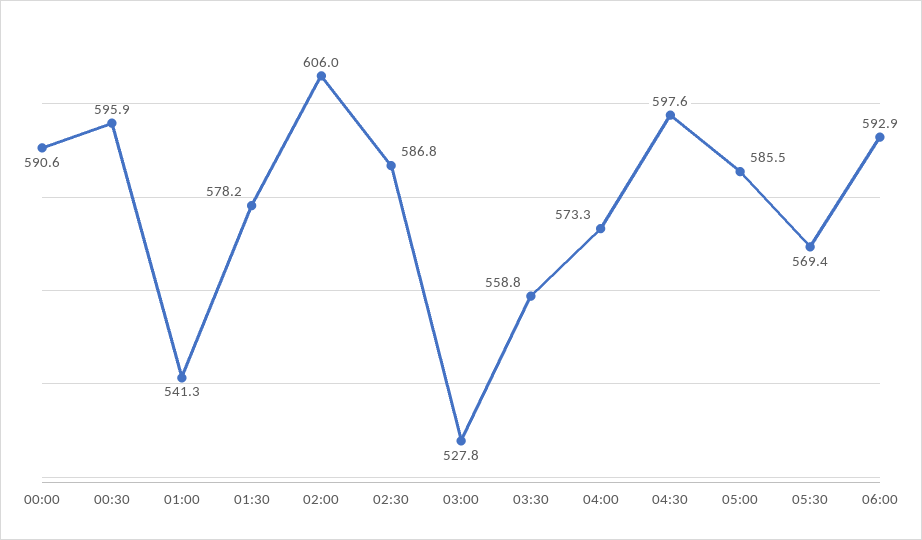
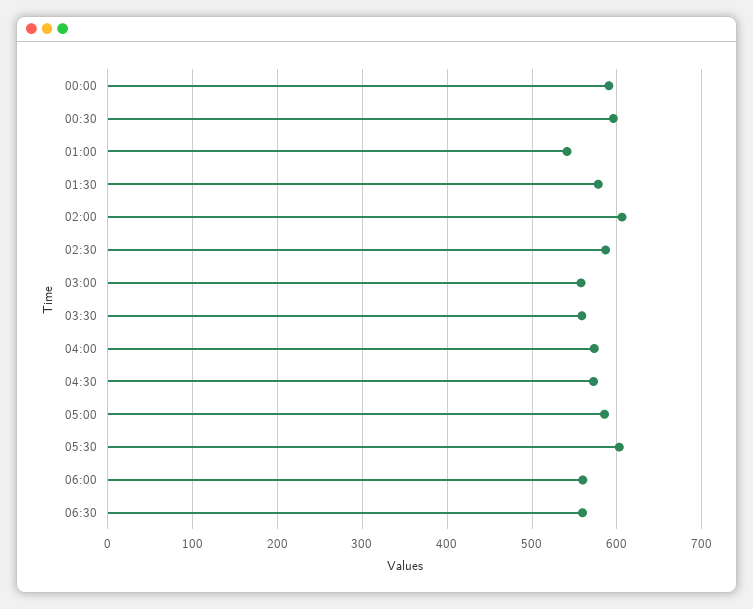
03:00: 527.8 -> 560
04:30: 597.6 -> 570
05:30: 569.4 -> 600
06:00: 592.9 -> 560
06:30: none -> 560

